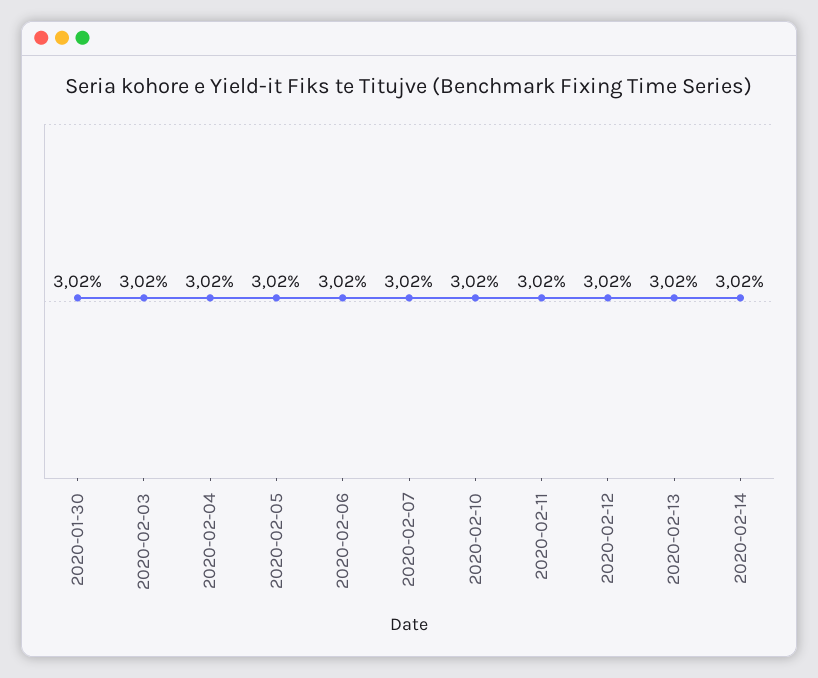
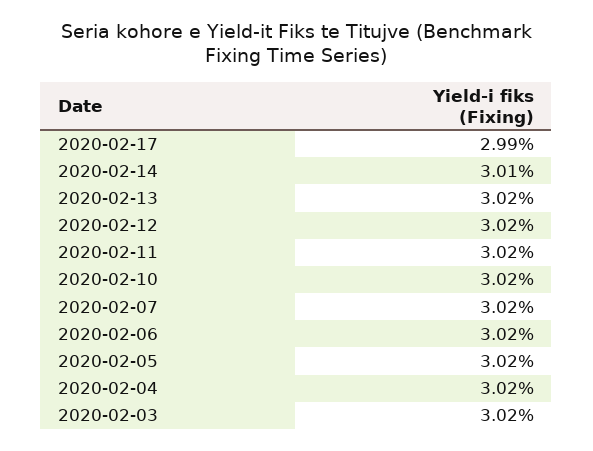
2020-01-30: 3.02 -> none
2020-02-14: 3.02 -> 3.01
2020-02-17: none -> 2.99

